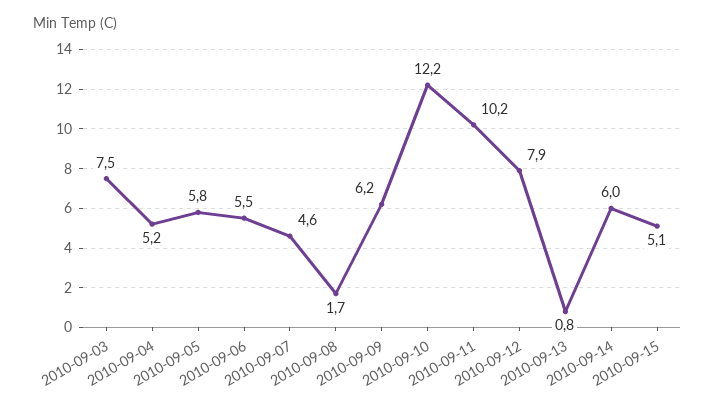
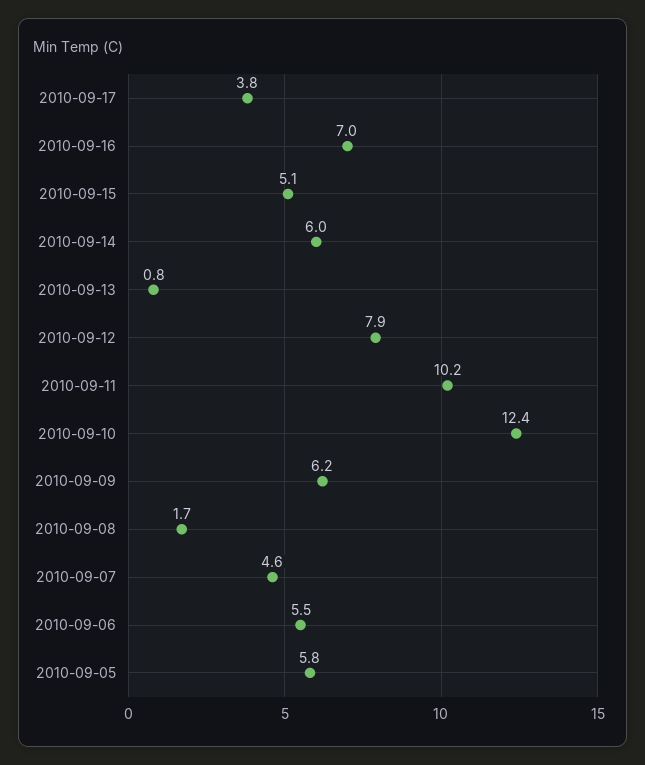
2010-09-03: 7.5 -> none
2010-09-04: 5.2 -> none
2010-09-10: 12.2 -> 12.4
2010-09-17: none -> 3.8
2010-09-16: none -> 7

